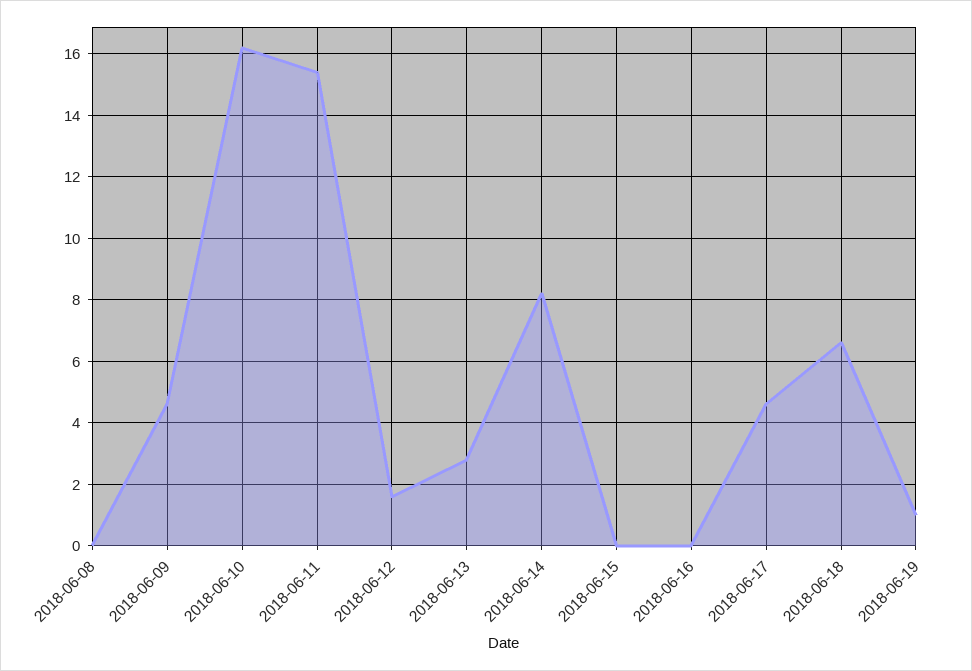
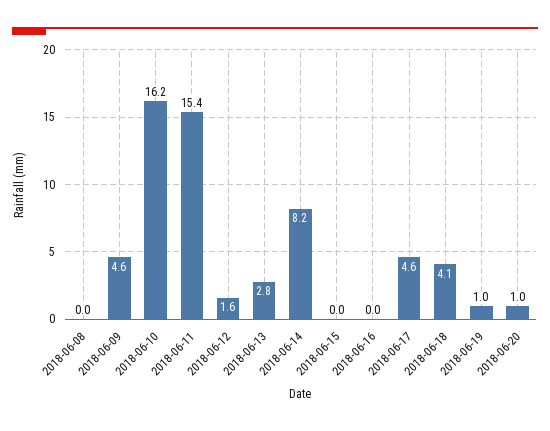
2018-06-18: 6.5 -> 4.1
2018-06-20: none -> 1

